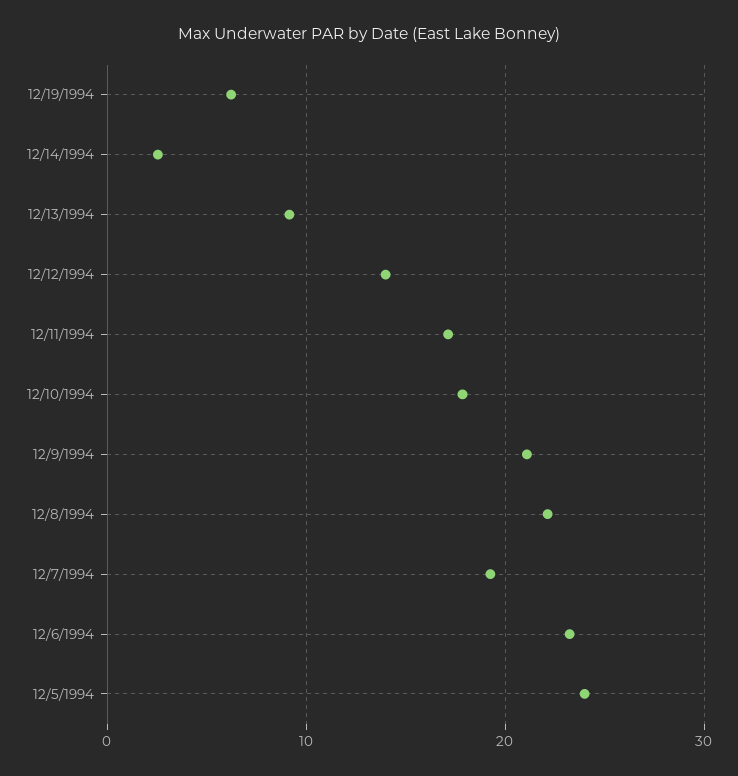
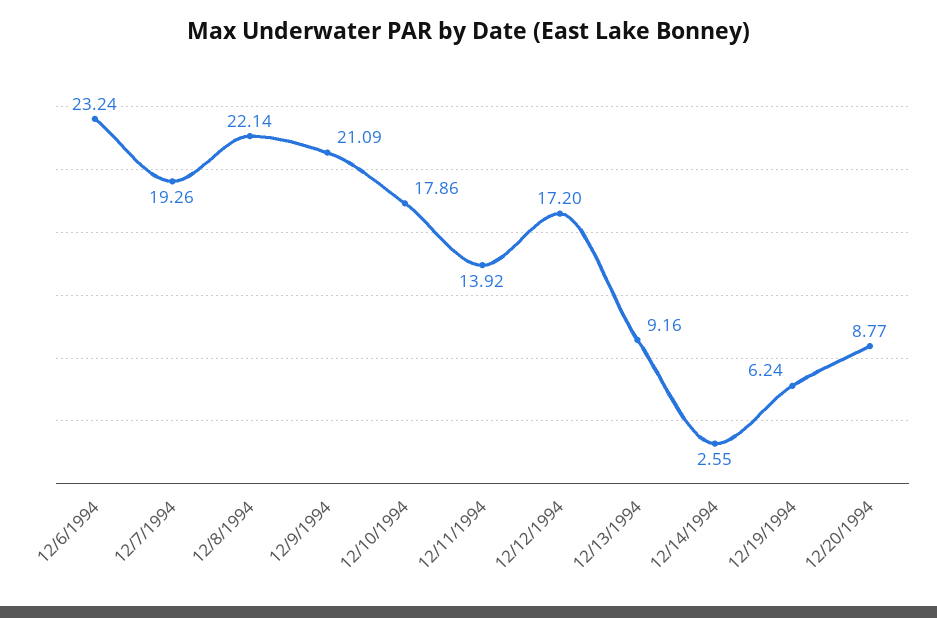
12/12/1994: 14 -> 17.2
12/11/1994: 17 -> 13.92
12/5/1994: 24 -> none
12/20/1994: none -> 8.77

